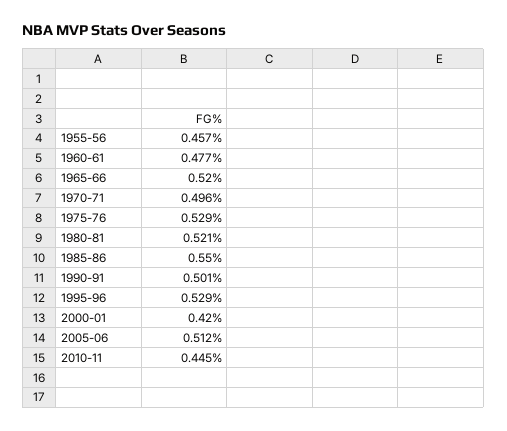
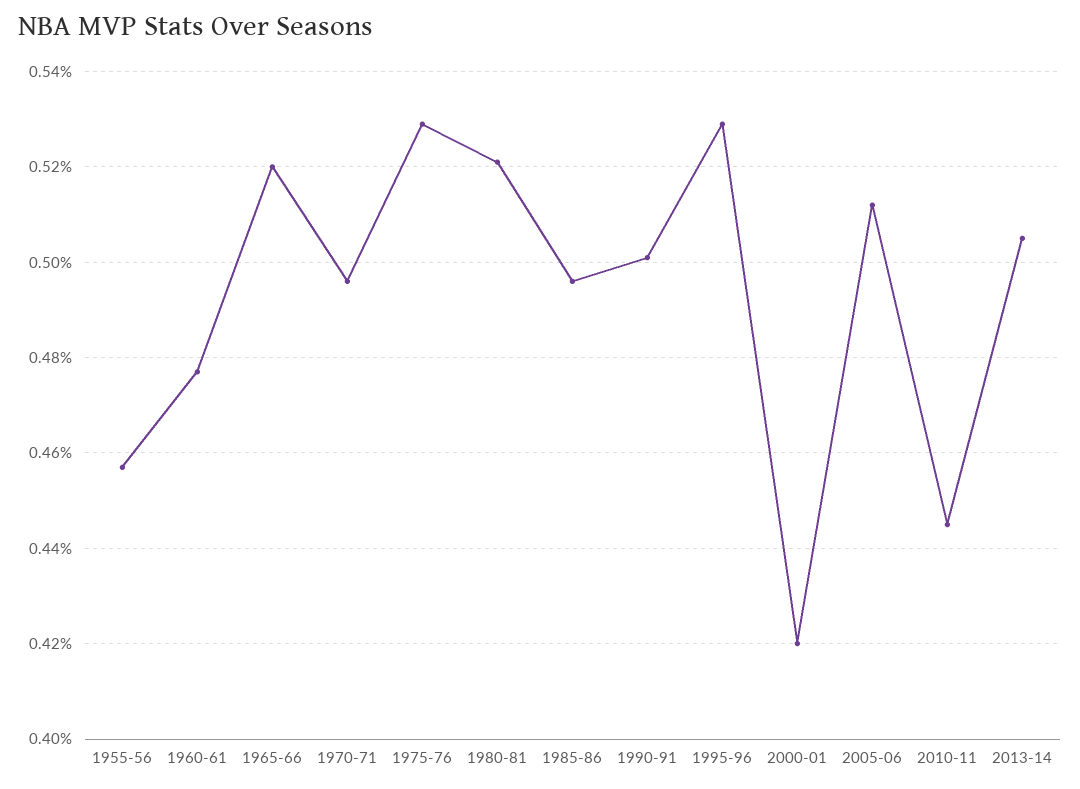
1985-86: 0.55 -> 0.495
2013-14: none -> 0.505

